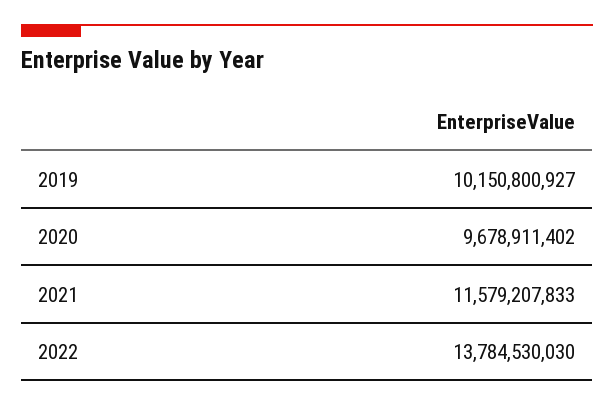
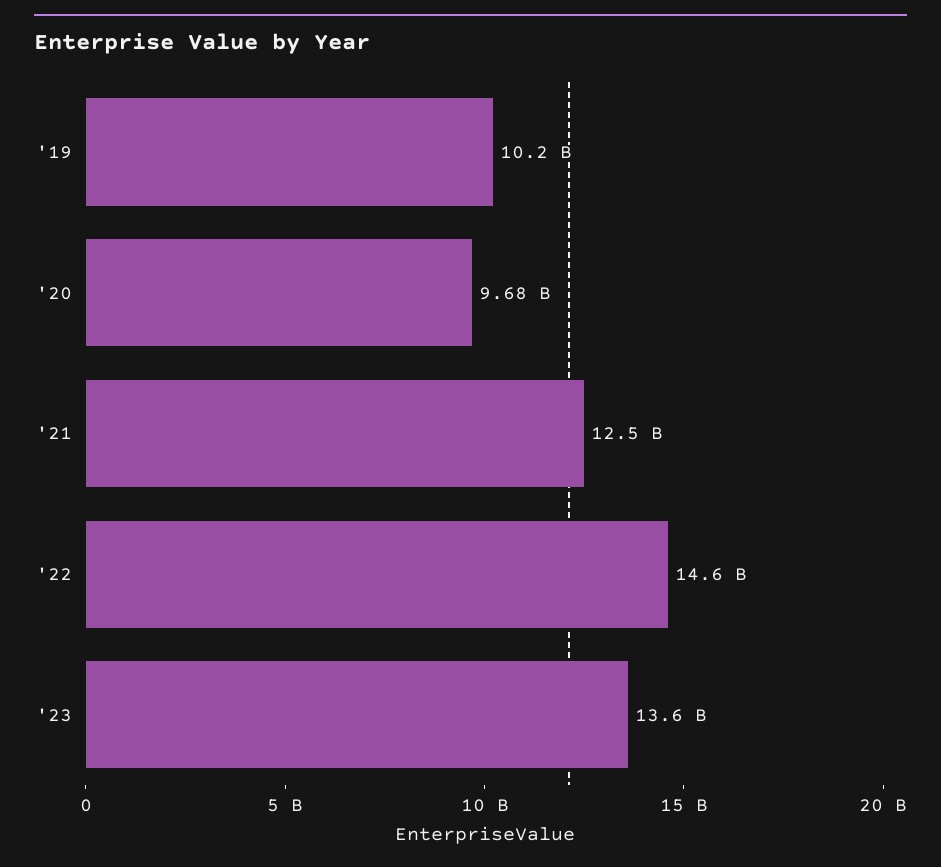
2021: 11579207833 -> 12500000000
2022: 13784530030 -> 14600000000
'23: none -> 13600000000

